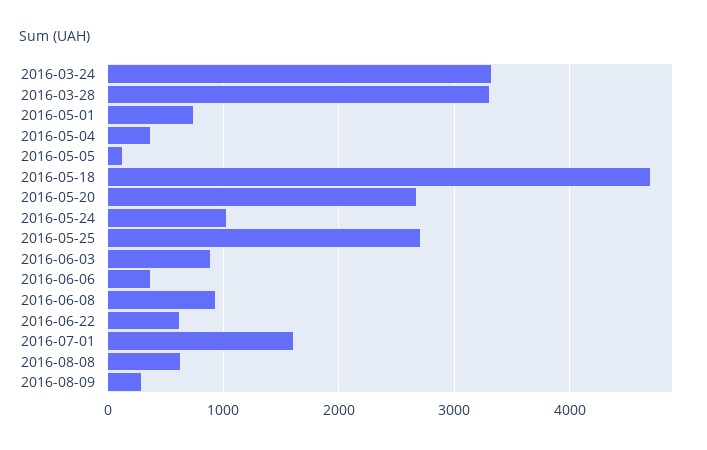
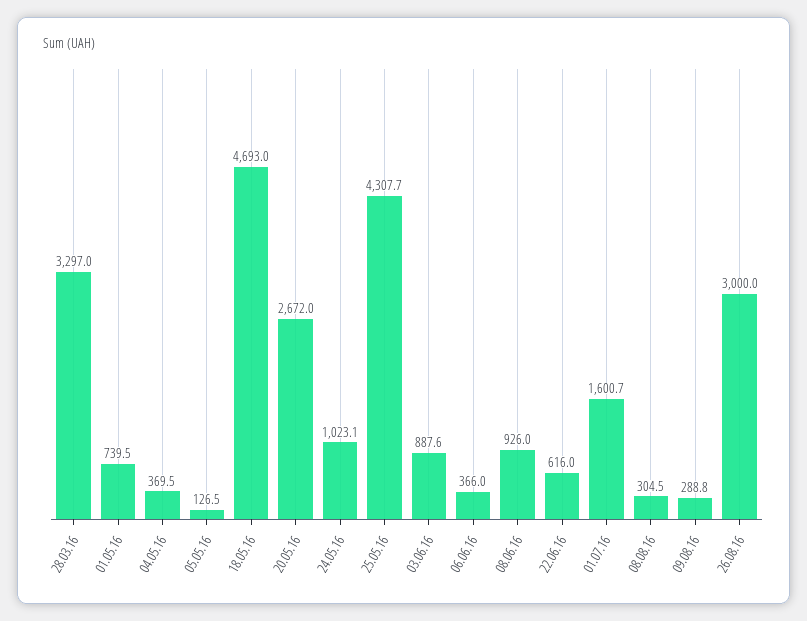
2016-03-24: 3300 -> none
2016-05-25: 2700 -> 4307.7
2016-08-08: 600 -> 304.5
26.08.16: none -> 3000

